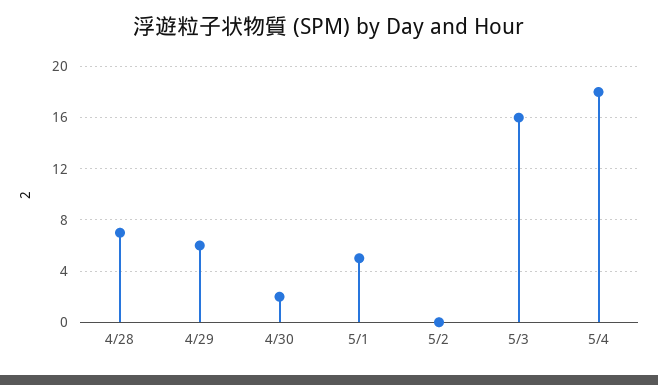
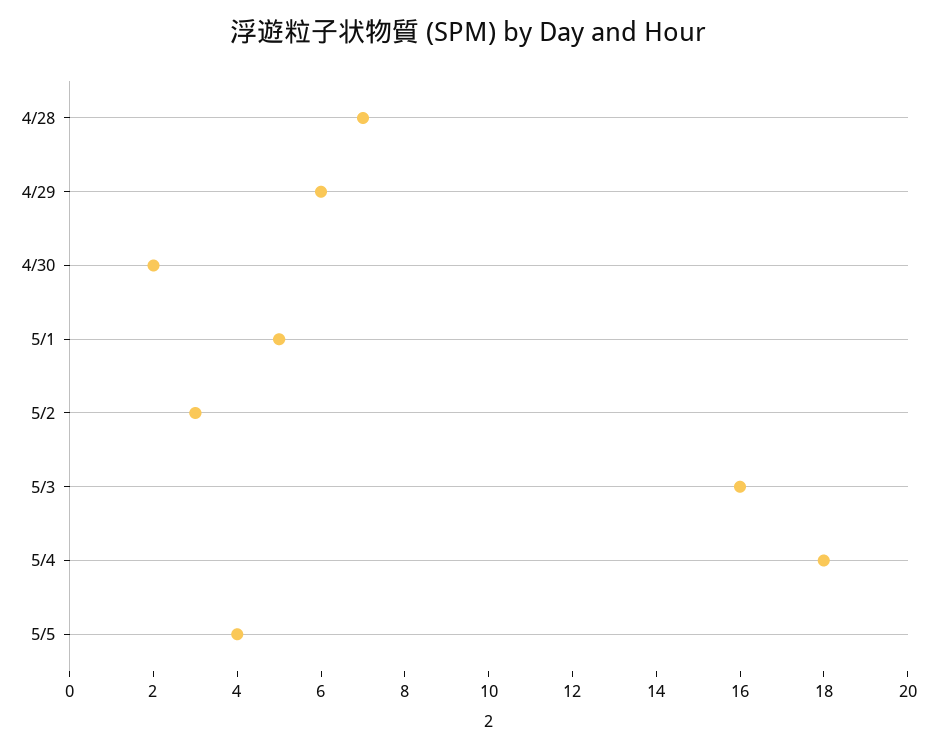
5/2: 0 -> 3
5/5: none -> 4

